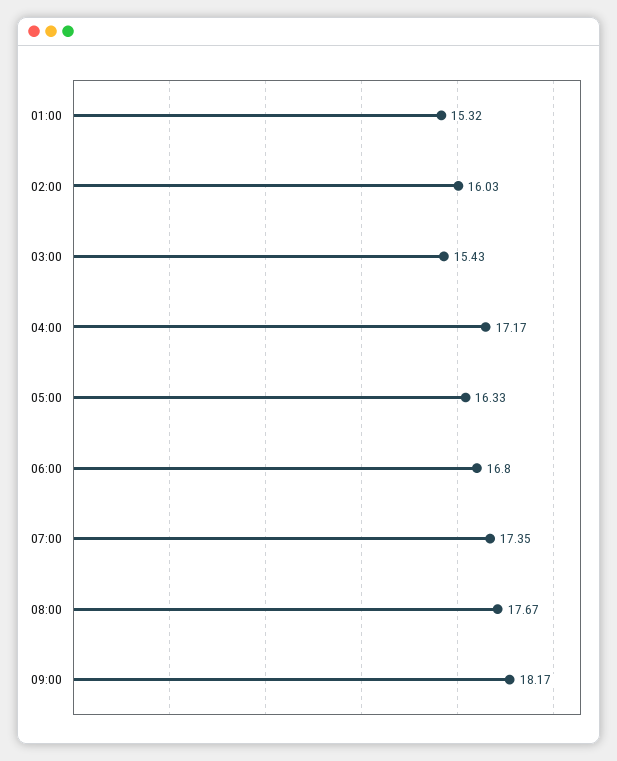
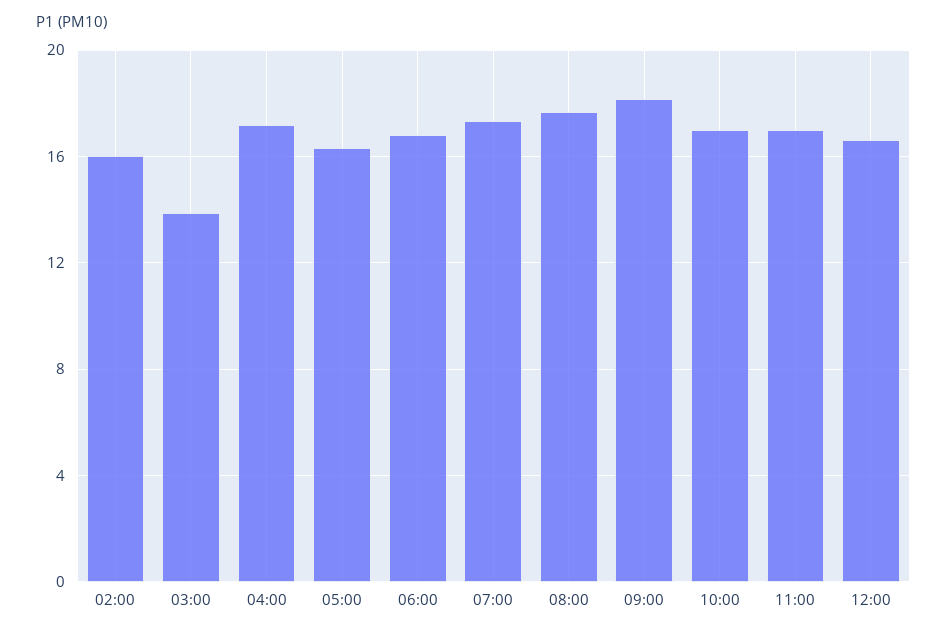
01:00: 15.32 -> none
03:00: 15.43 -> 14
10:00: none -> 17
11:00: none -> 17
12:00: none -> 16.5

